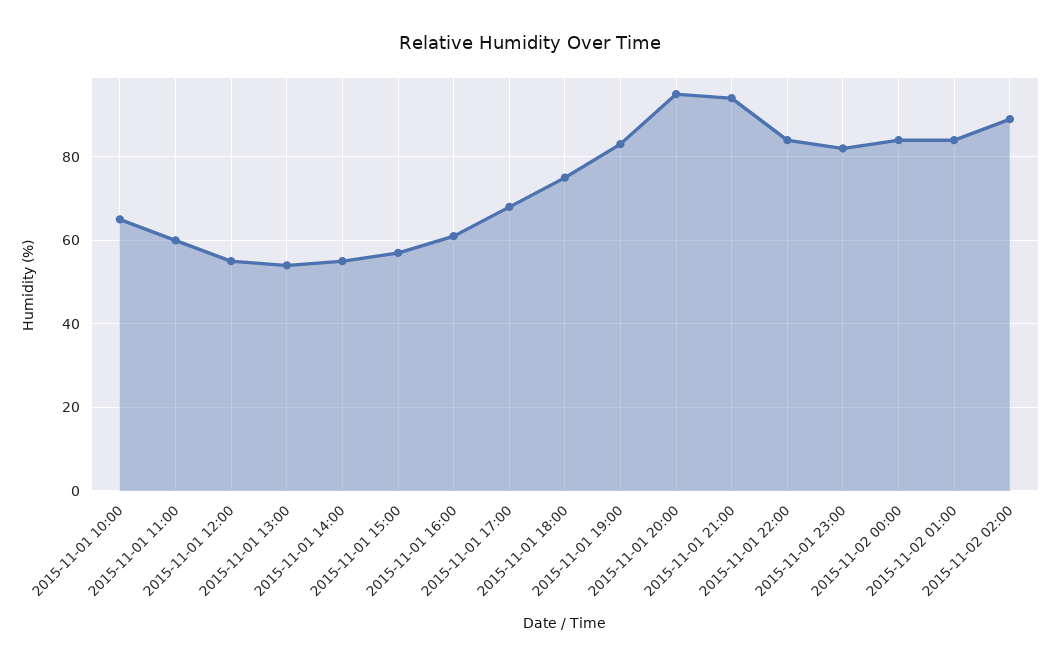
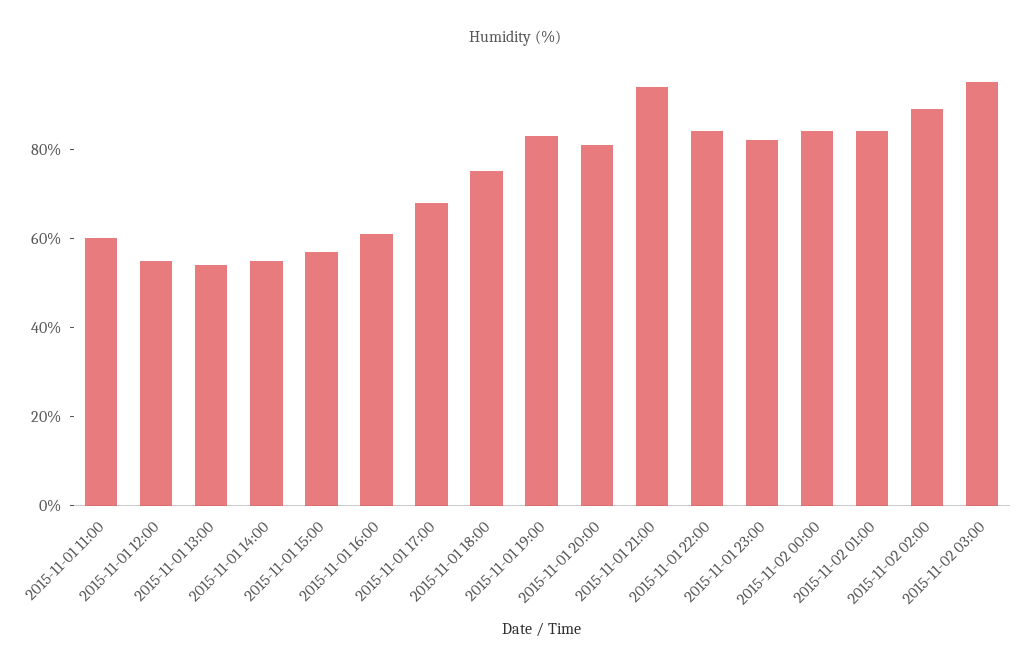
2015-11-01 10:00: 65 -> none
2015-11-01 20:00: 95 -> 80
2015-11-02 03:00: none -> 95

